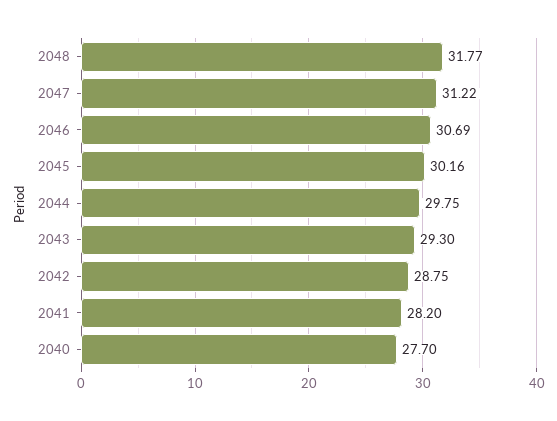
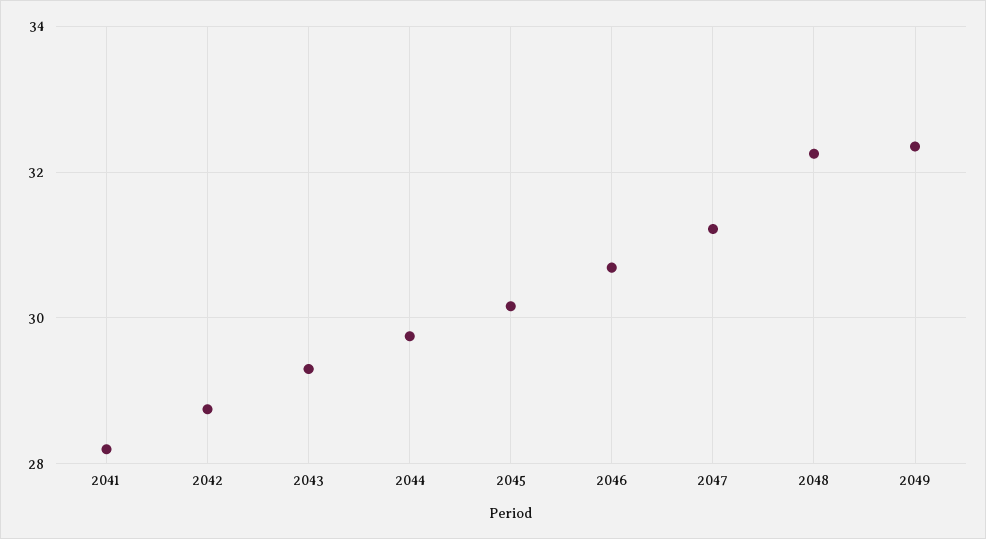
2048: 31.77 -> 32.2
2040: 27.7 -> none
2049: none -> 32.4

